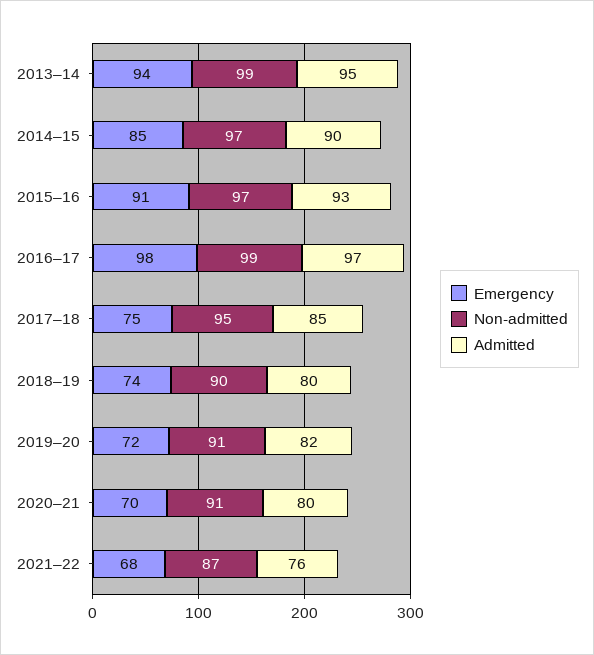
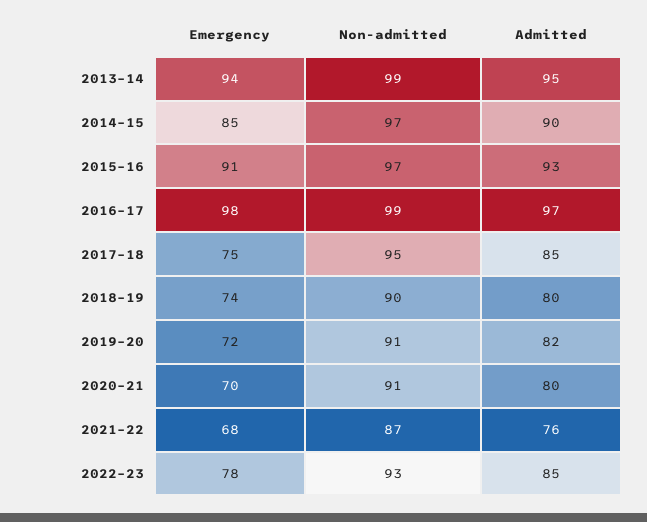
Emergency, 2022–23: none -> 78
Non-admitted, 2022–23: none -> 93
Admitted, 2022–23: none -> 85

